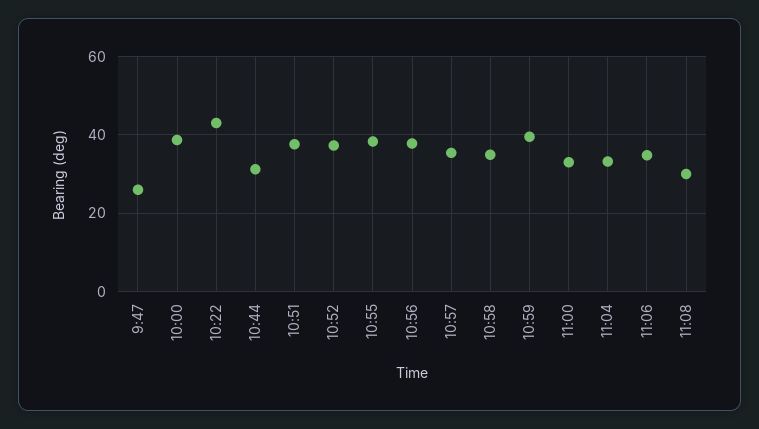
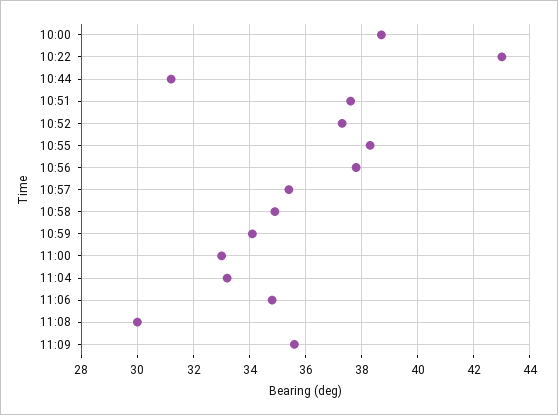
9:47: 26 -> none
10:59: 40 -> 34
11:09: none -> 35.5

